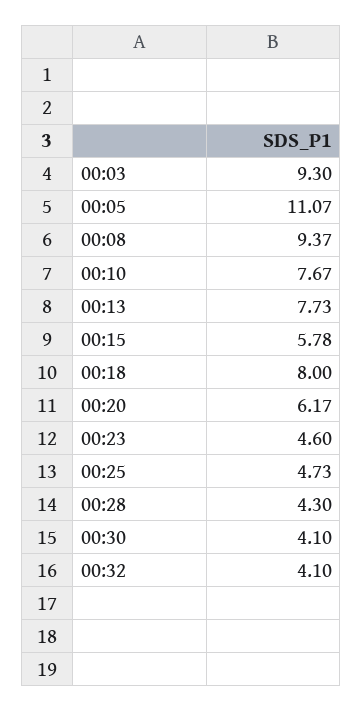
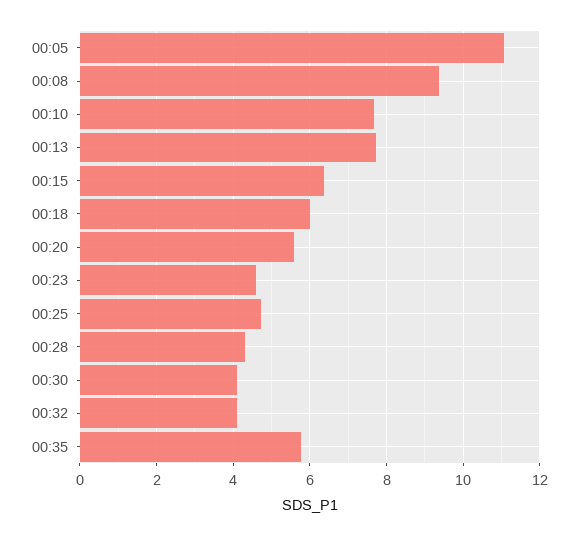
00:03: 9.3 -> none
00:15: 5.78 -> 6.4
00:18: 8 -> 6
00:20: 6.17 -> 5.6
00:35: none -> 5.8

